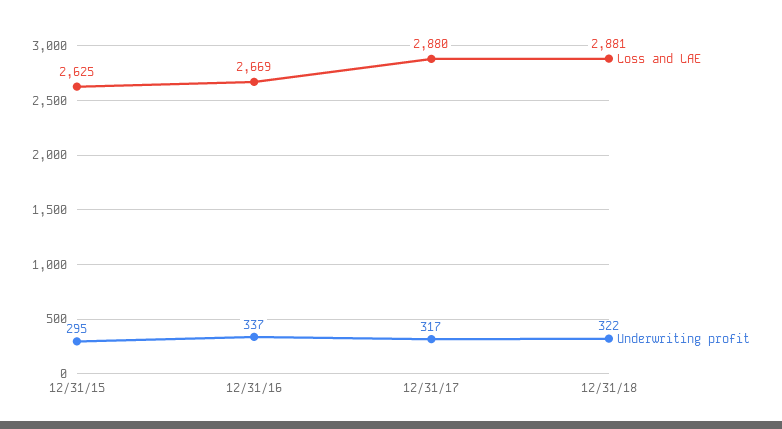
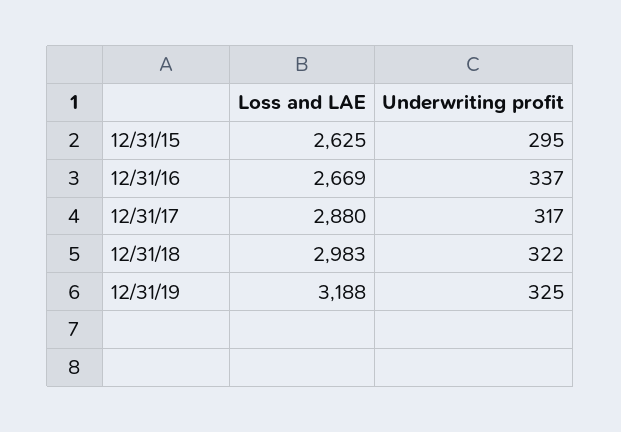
Loss and LAE, 12/31/18: 2881 -> 2983
Loss and LAE, 12/31/19: none -> 3188
Underwriting profit, 12/31/19: none -> 325

